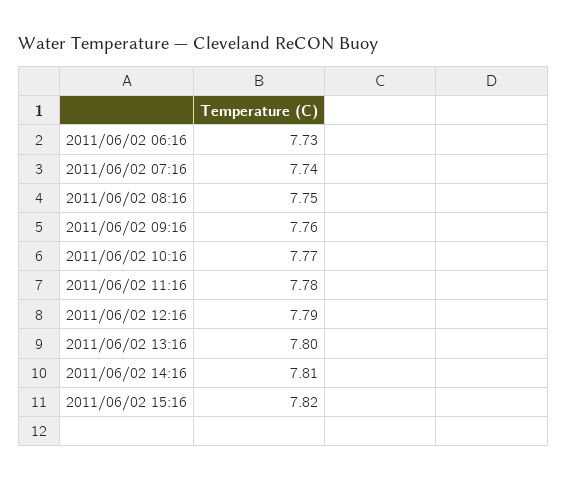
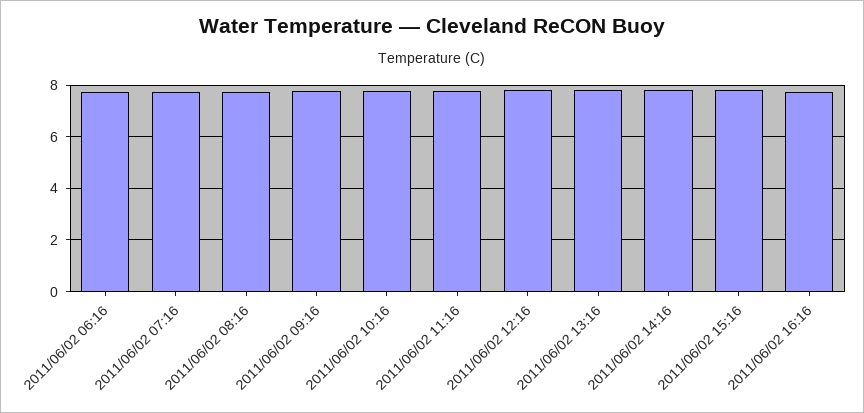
2011/06/02 16:16: none -> 7.75

